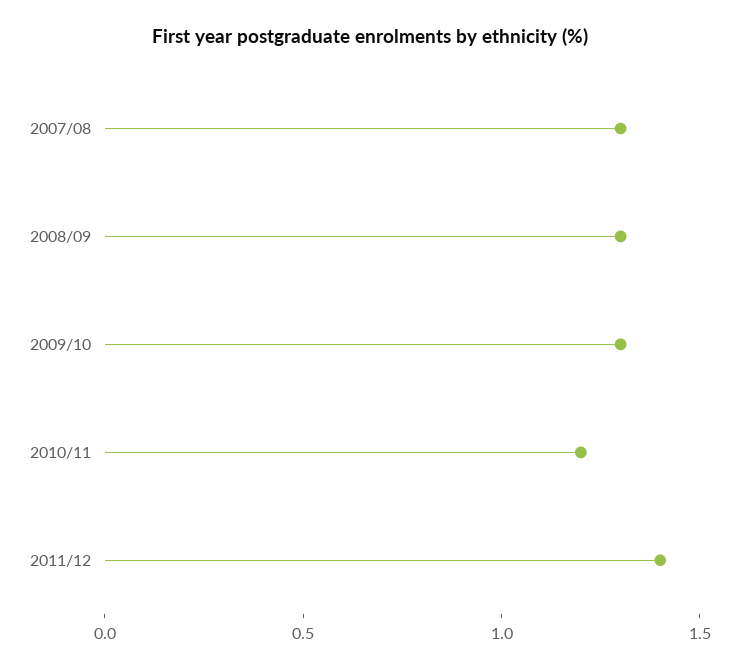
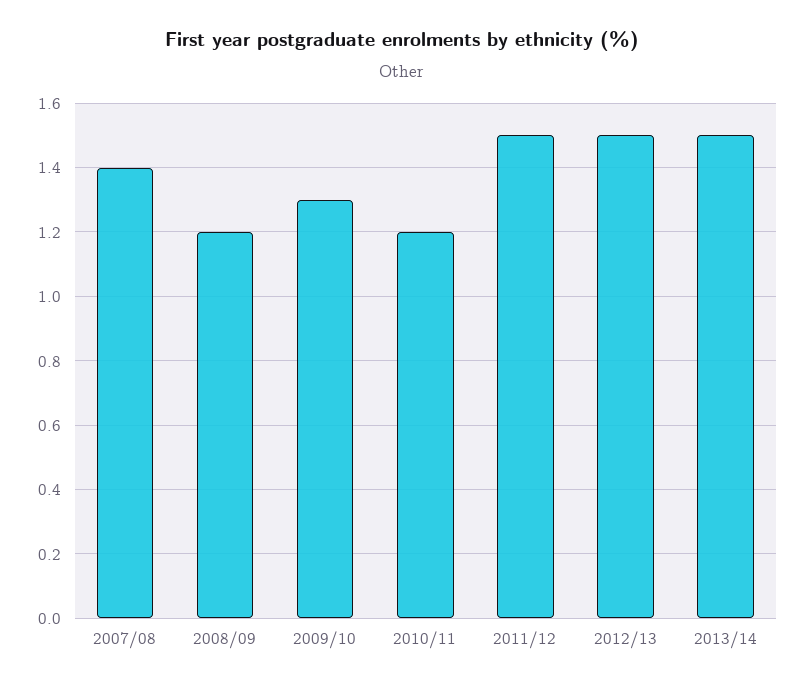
2007/08: 1.3 -> 1.4
2008/09: 1.3 -> 1.2
2011/12: 1.4 -> 1.5
2012/13: none -> 1.5
2013/14: none -> 1.5

